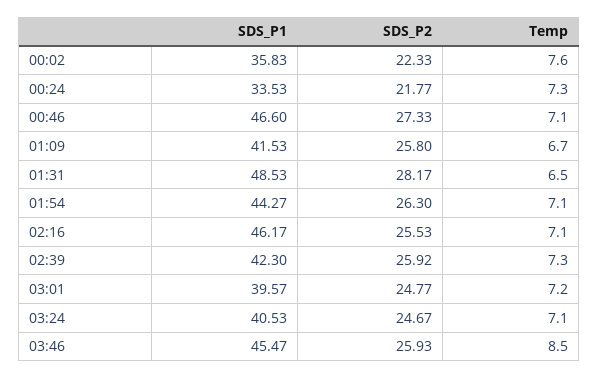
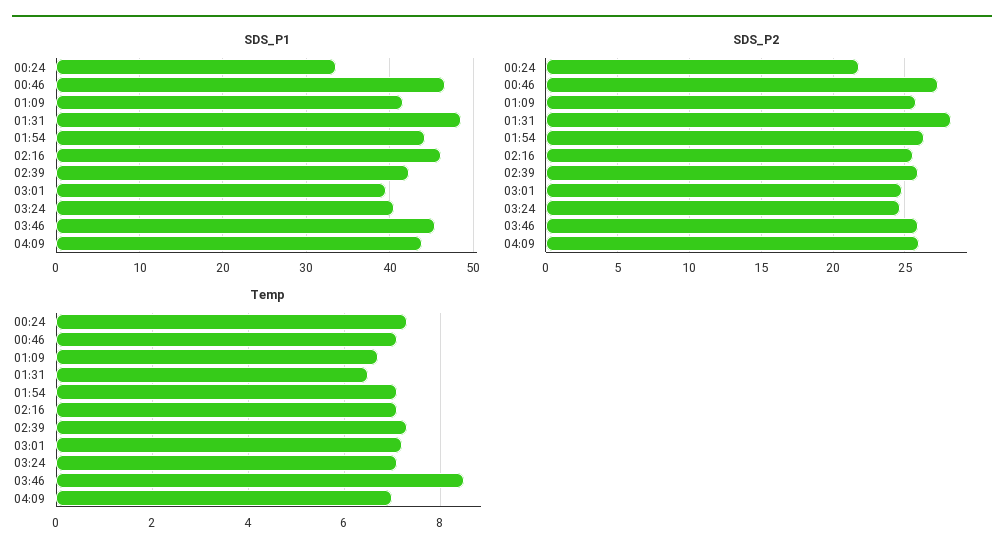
SDS_P1, 00:02: 35.83 -> none
SDS_P2, 00:02: 22.33 -> none
Temp, 00:02: 7.6 -> none
SDS_P1, 04:09: none -> 44
SDS_P2, 04:09: none -> 26
Temp, 04:09: none -> 7

